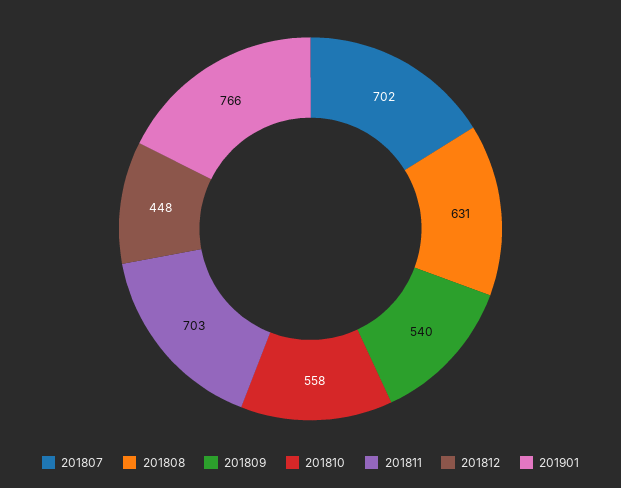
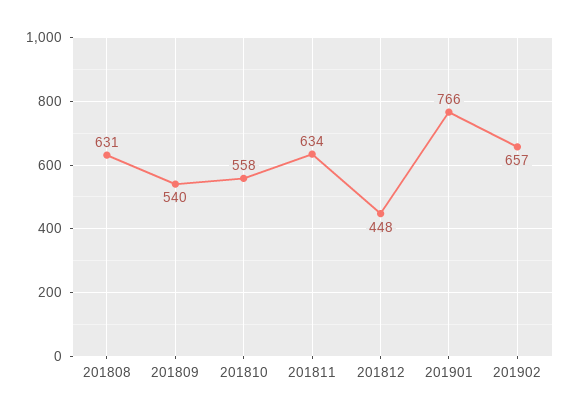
201807: 702 -> none
201811: 703 -> 634
201902: none -> 657

